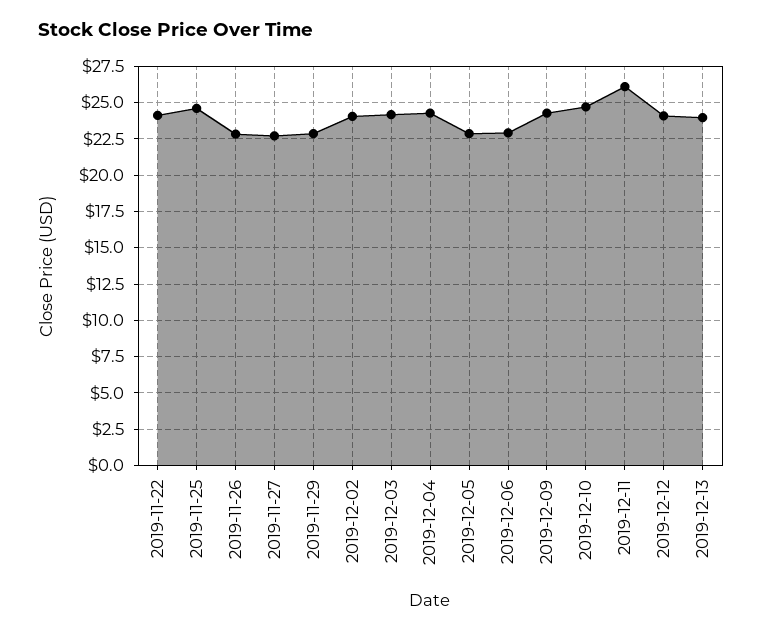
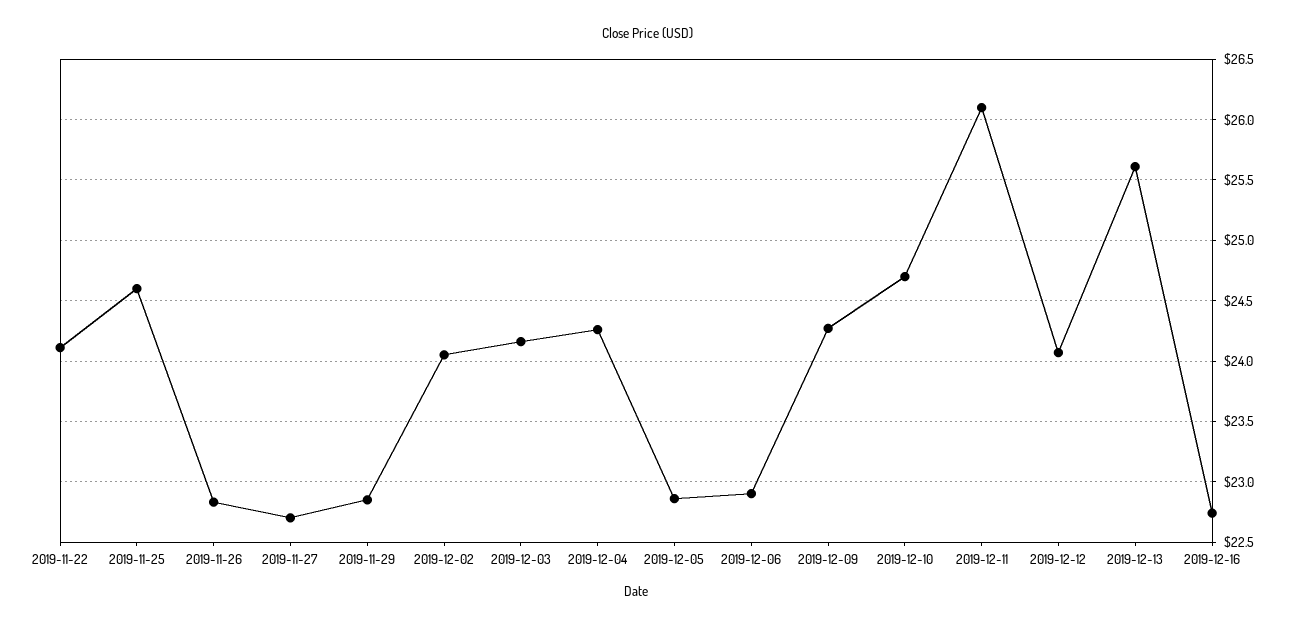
2019-12-13: 24 -> 25.6
2019-12-16: none -> 22.75

